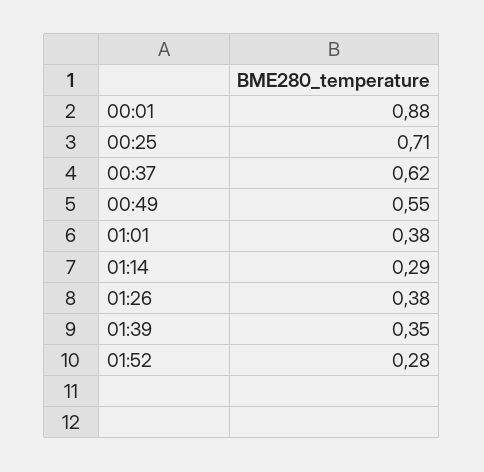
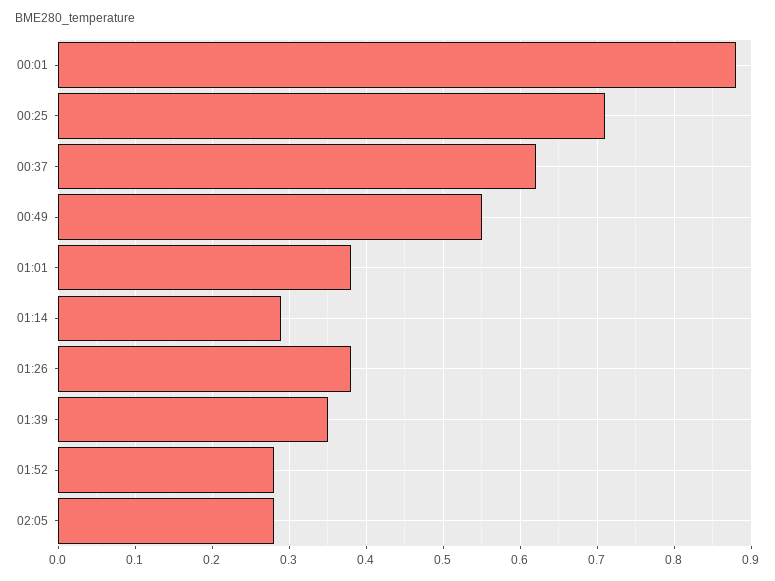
02:05: none -> 0.28

